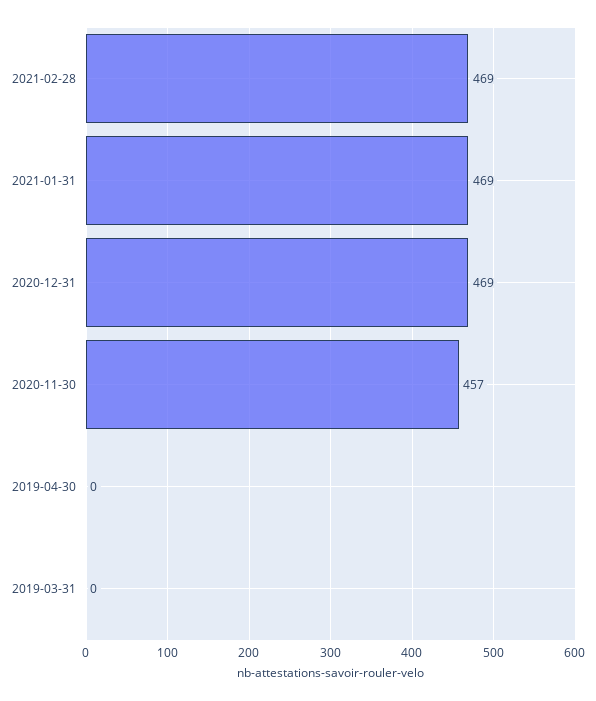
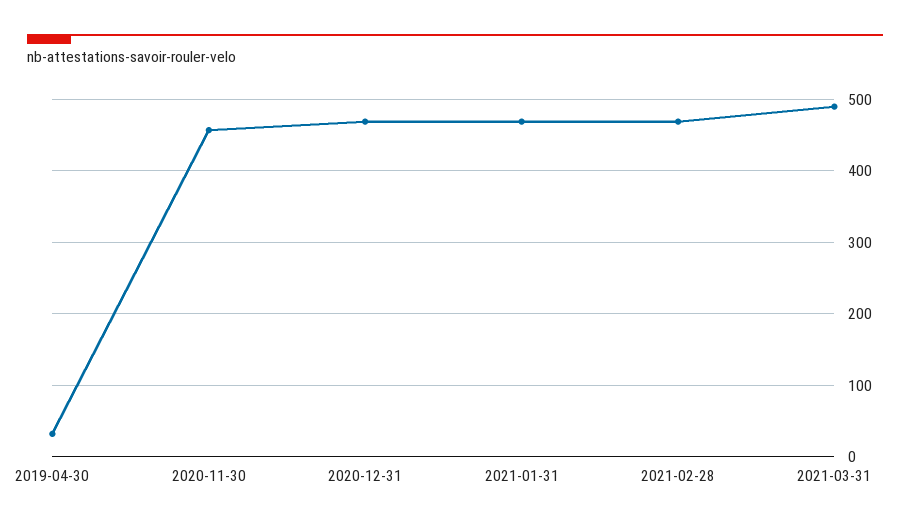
2019-04-30: 0 -> 30
2019-03-31: 0 -> none
2021-03-31: none -> 490

